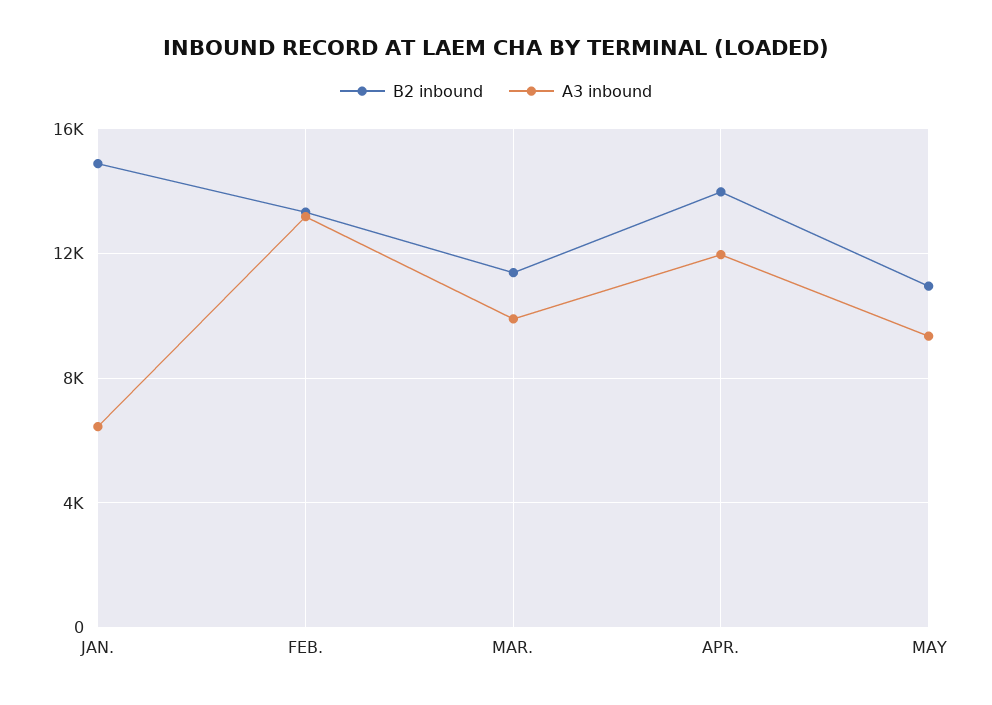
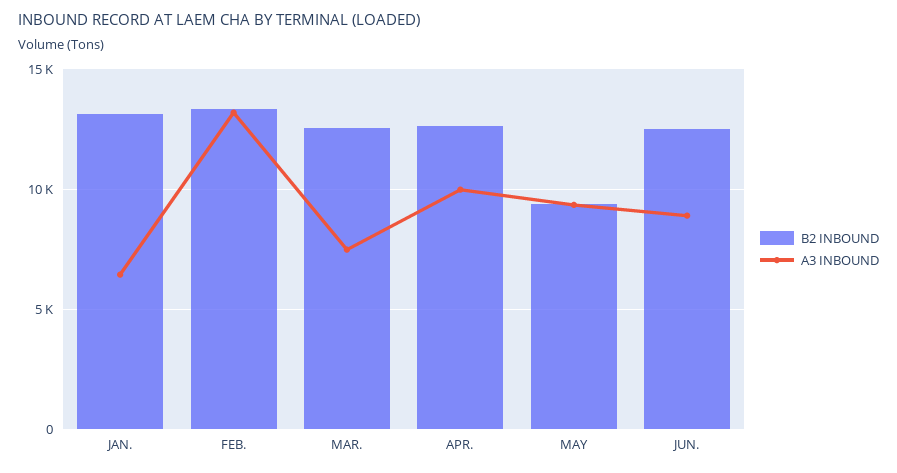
B2 inbound, JAN.: 15000 -> 13000
B2 inbound, MAR.: 11500 -> 12500
A3 inbound, MAR.: 10000 -> 7500
B2 inbound, APR.: 14000 -> 12500
A3 inbound, APR.: 12000 -> 10000
B2 inbound, MAY: 11000 -> 9500
B2 inbound, JUN.: none -> 12500
A3 inbound, JUN.: none -> 9000

